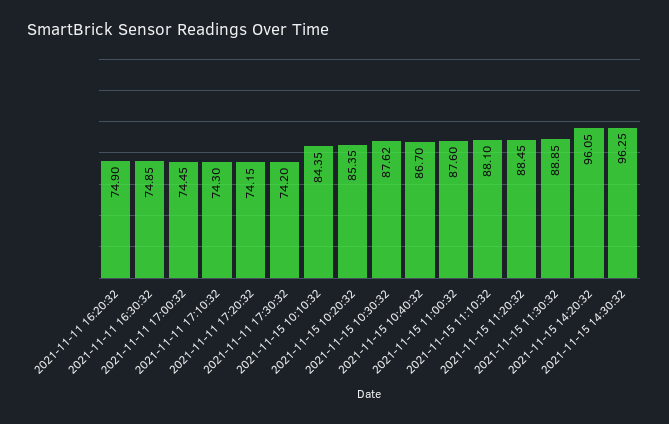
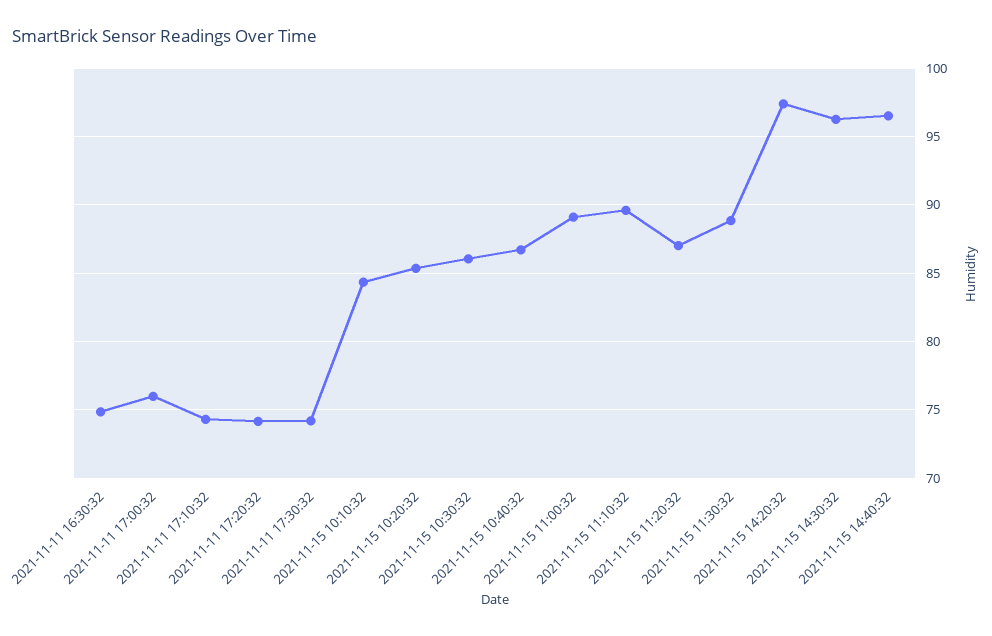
2021-11-11 16:20:32: 74.9 -> none
2021-11-11 17:00:32: 74.45 -> 76
2021-11-15 10:30:32: 87.62 -> 86
2021-11-15 11:00:32: 87.6 -> 89
2021-11-15 11:10:32: 88.1 -> 89.5
2021-11-15 11:20:32: 88.45 -> 87
2021-11-15 14:20:32: 96.05 -> 97.5
2021-11-15 14:40:32: none -> 96.5

